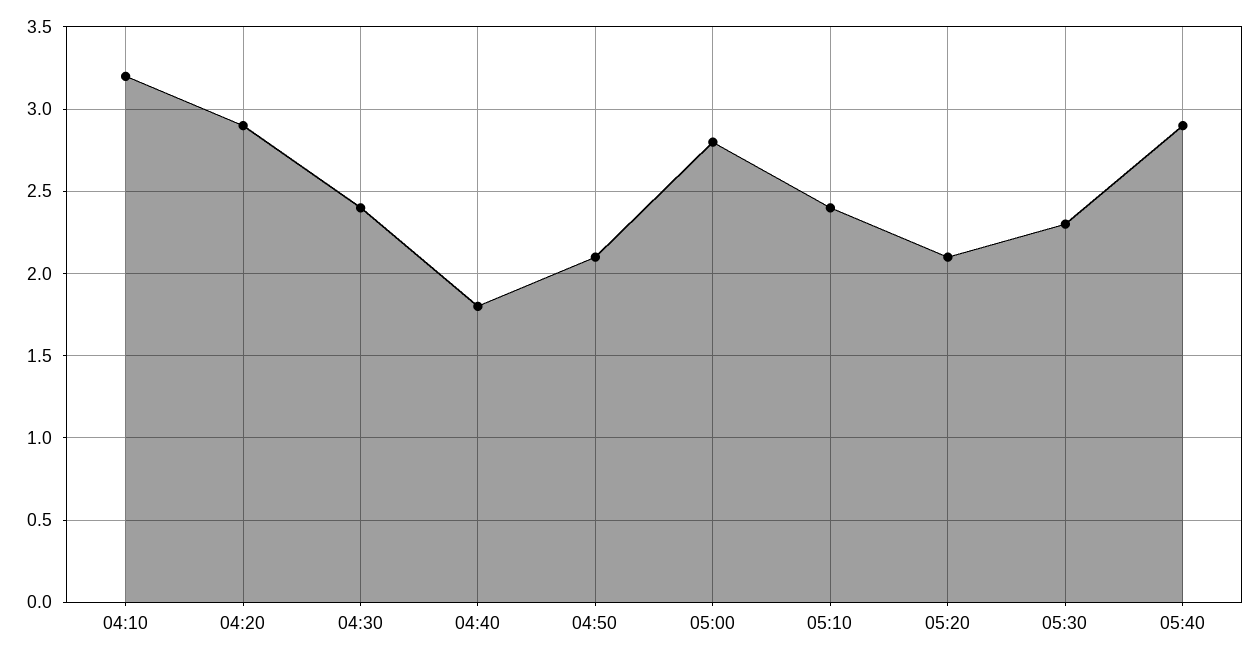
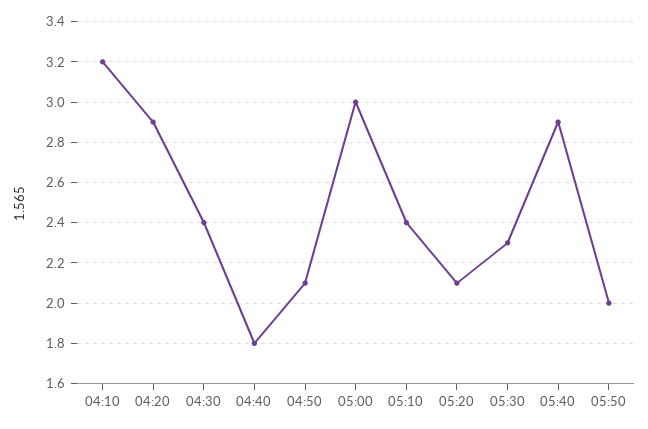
05:00: 2.8 -> 3
05:50: none -> 2

